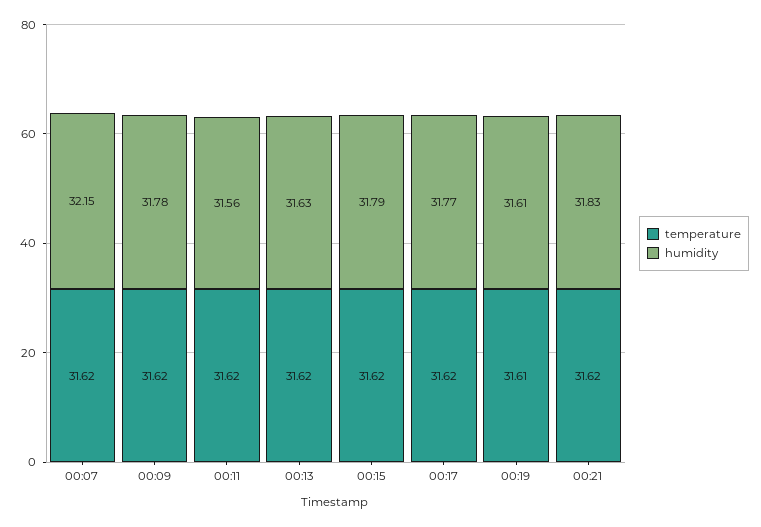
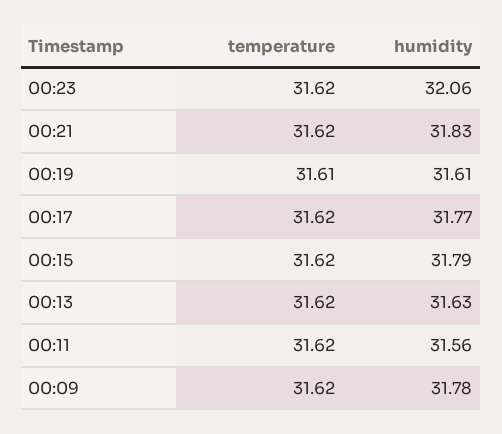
temperature, 00:07: 31.62 -> none
humidity, 00:07: 32.15 -> none
temperature, 00:23: none -> 31.62
humidity, 00:23: none -> 32.06

